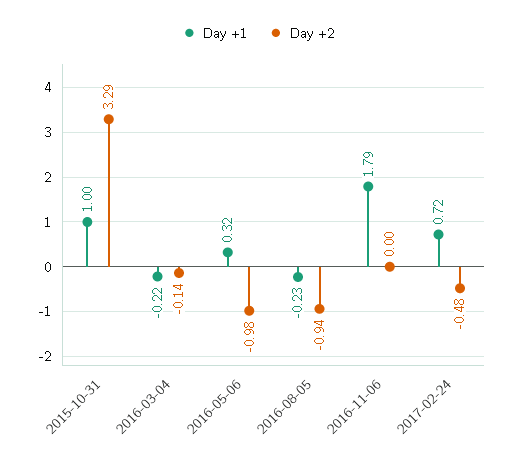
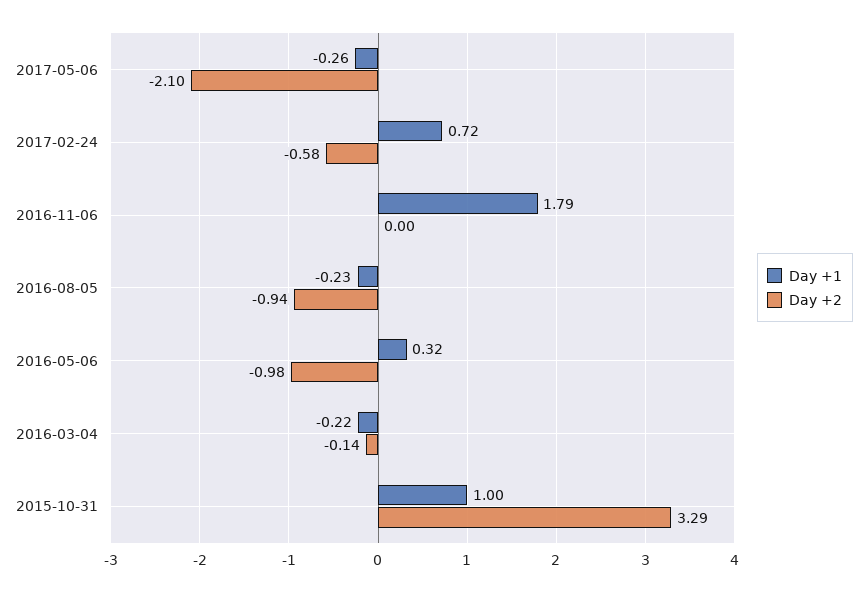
Day +2, 2017-02-24: -0.48 -> -0.58
Day +1, 2017-05-06: none -> -0.26
Day +2, 2017-05-06: none -> -2.1

